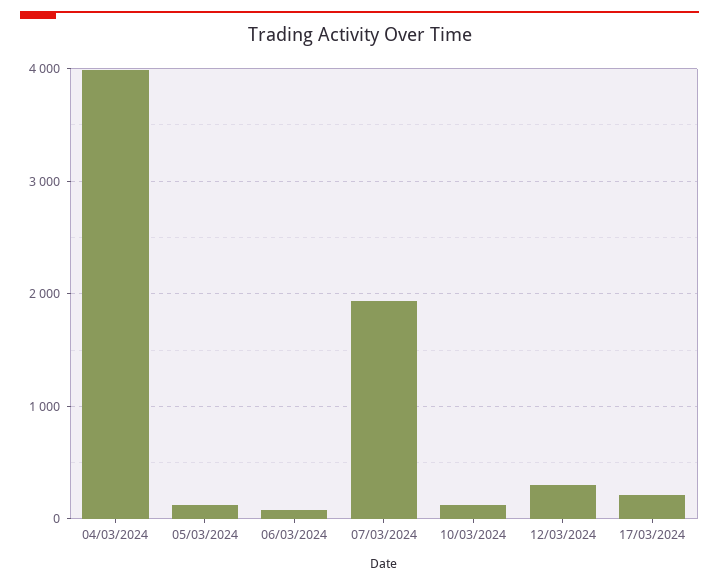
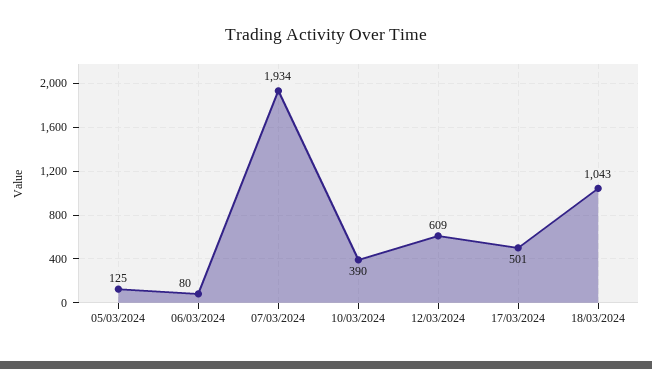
04/03/2024: 4000 -> none
10/03/2024: 100 -> 390
12/03/2024: 300 -> 609
17/03/2024: 200 -> 501
18/03/2024: none -> 1043

